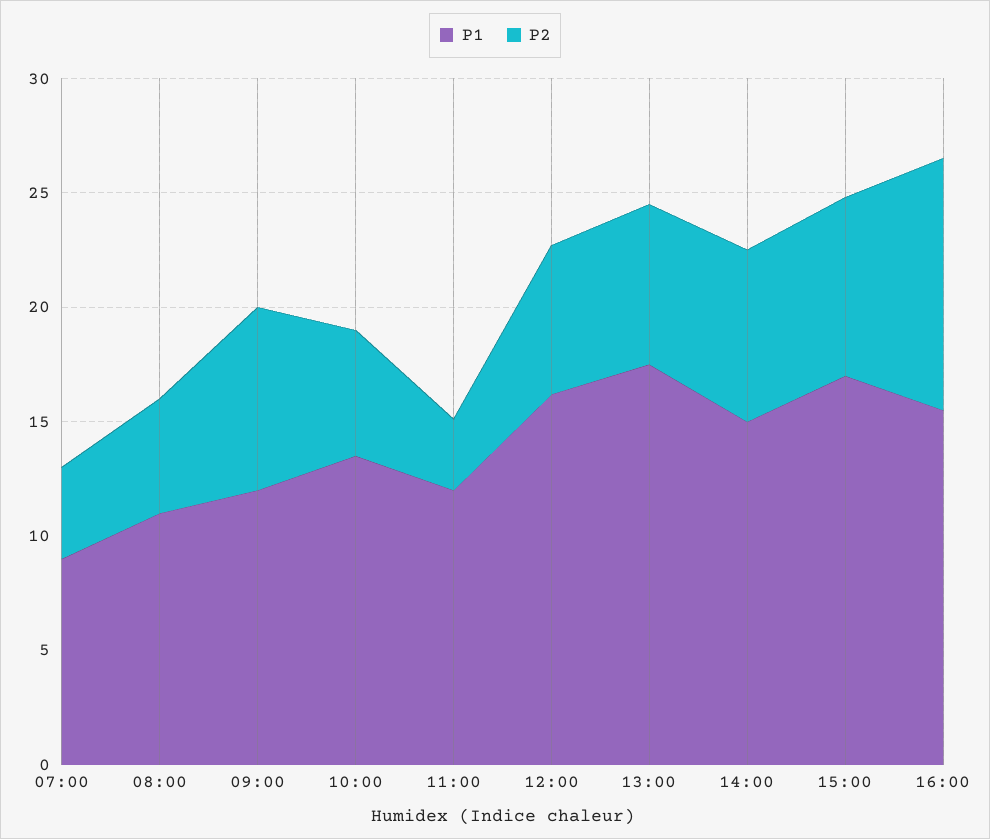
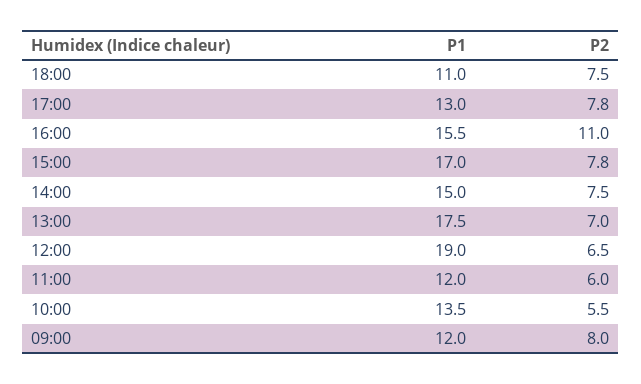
P1, 07:00: 9 -> none
P2, 07:00: 4 -> none
P1, 08:00: 11 -> none
P2, 08:00: 5 -> none
P2, 11:00: 3 -> 6
P1, 12:00: 16 -> 19
P1, 18:00: none -> 11
P2, 18:00: none -> 7.5
P1, 17:00: none -> 13
P2, 17:00: none -> 7.8

